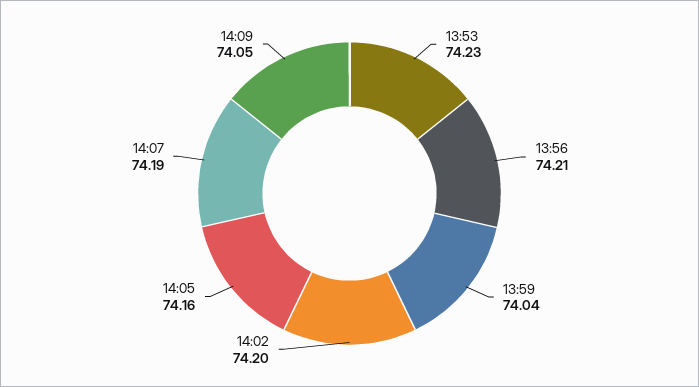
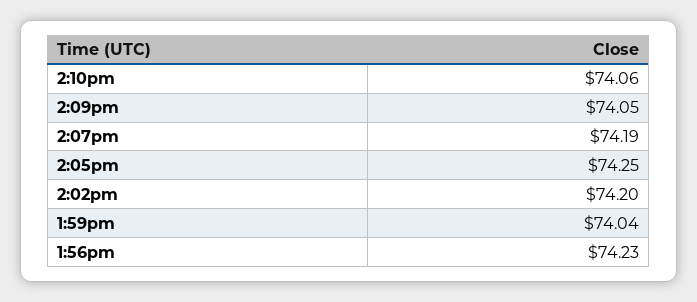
13:53: 74.23 -> none
13:56: 74.21 -> 74.23
14:05: 74.16 -> 74.25
2:10pm: none -> 74.06

